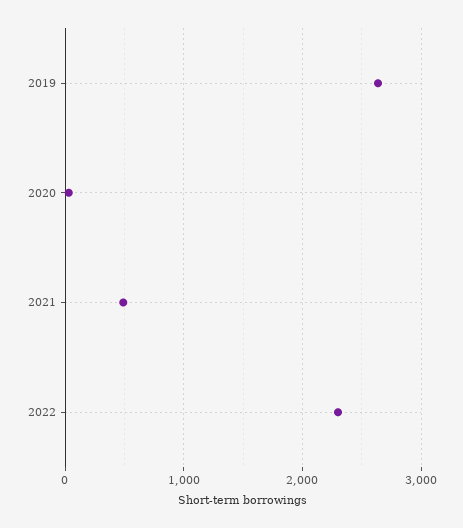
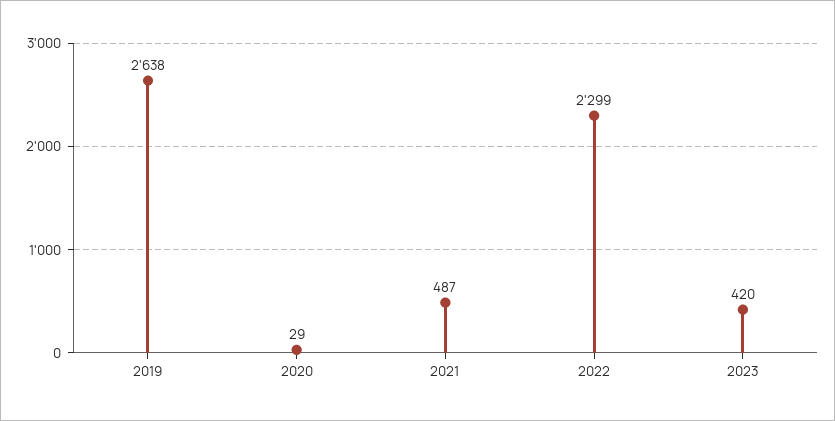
2023: none -> 420

